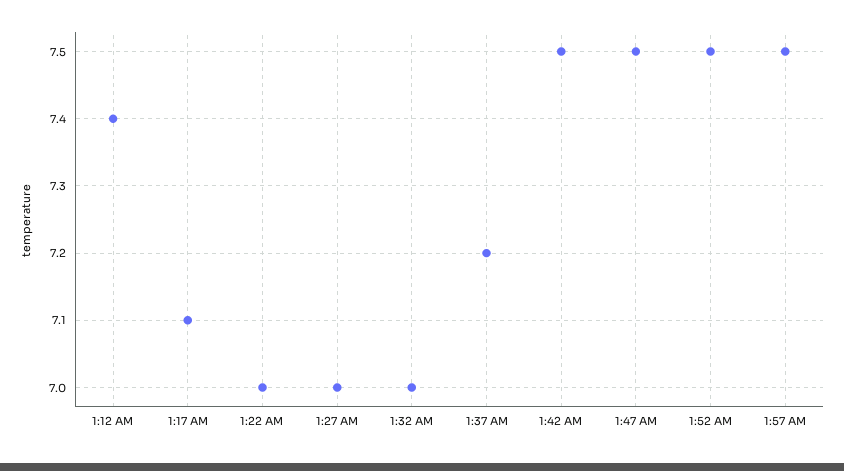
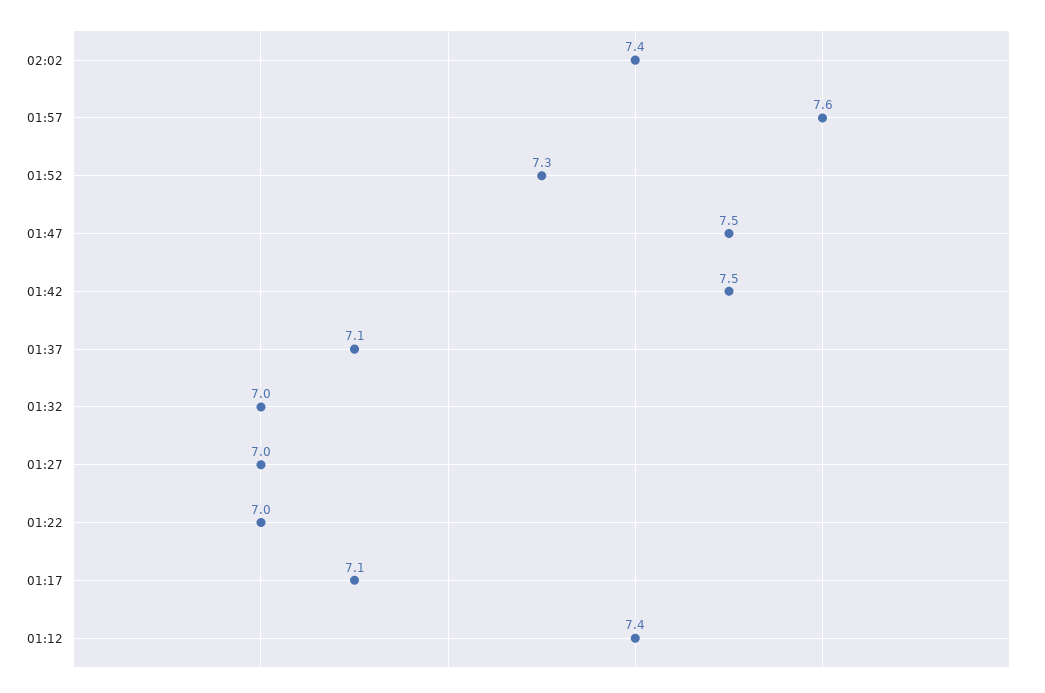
1:37 AM: 7.2 -> 7.1
1:52 AM: 7.5 -> 7.3
1:57 AM: 7.5 -> 7.6
02:02: none -> 7.4

